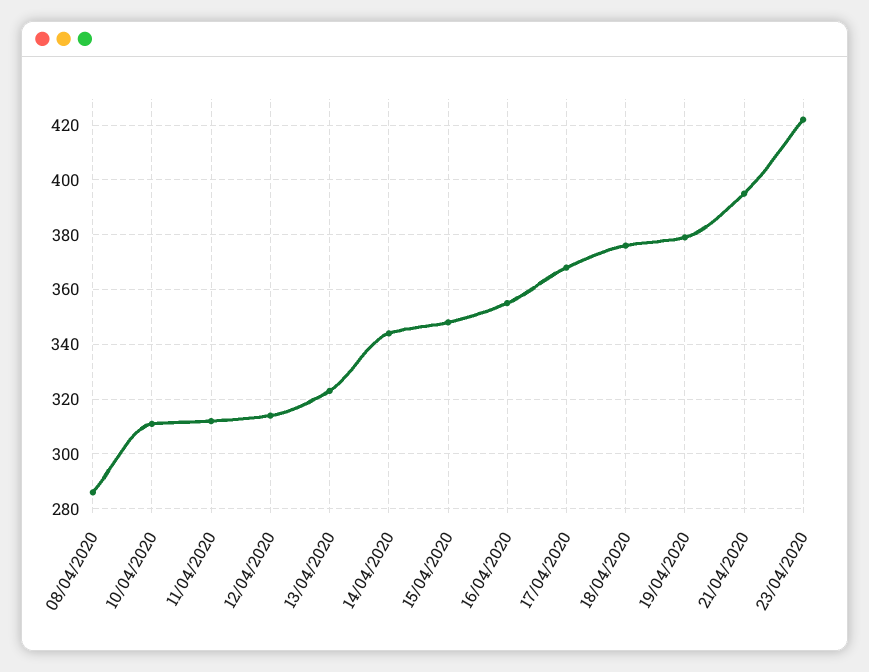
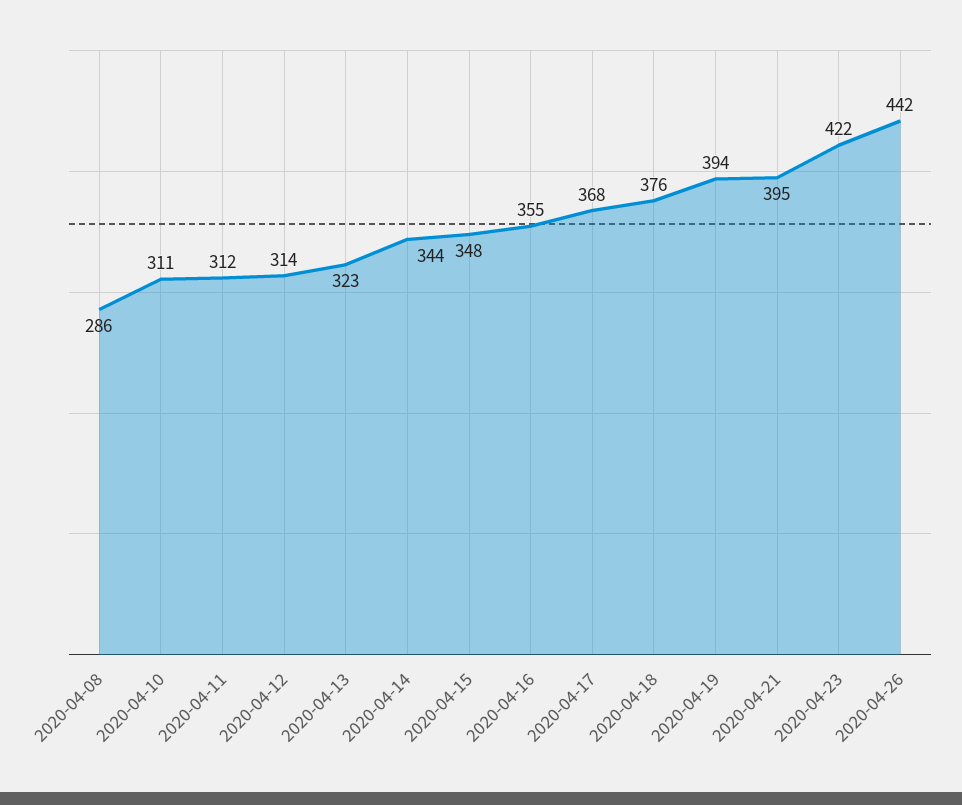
19/04/2020: 380 -> 394
2020-04-26: none -> 442

